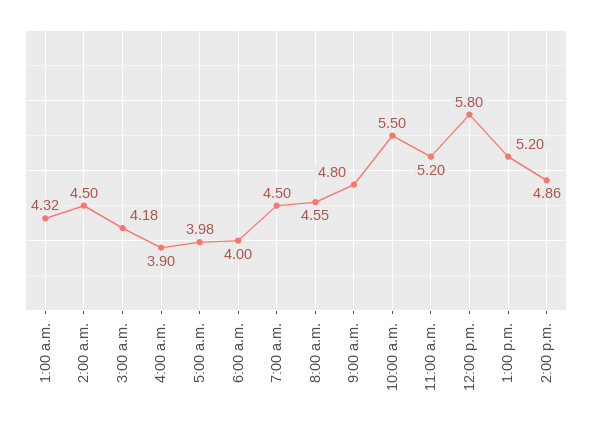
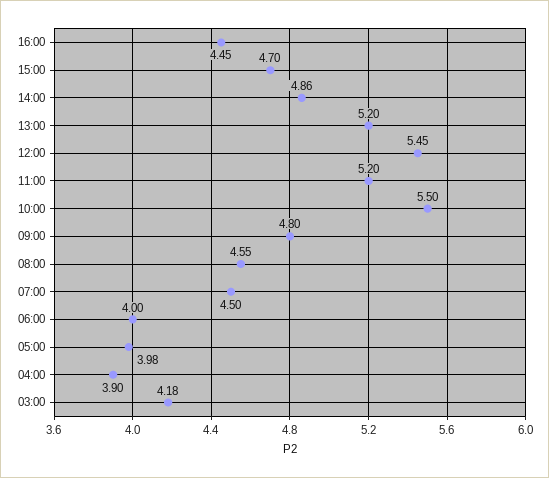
1:00 a.m.: 4.32 -> none
2:00 a.m.: 4.5 -> none
12:00 p.m.: 5.8 -> 5.45
16:00: none -> 4.45
15:00: none -> 4.7

